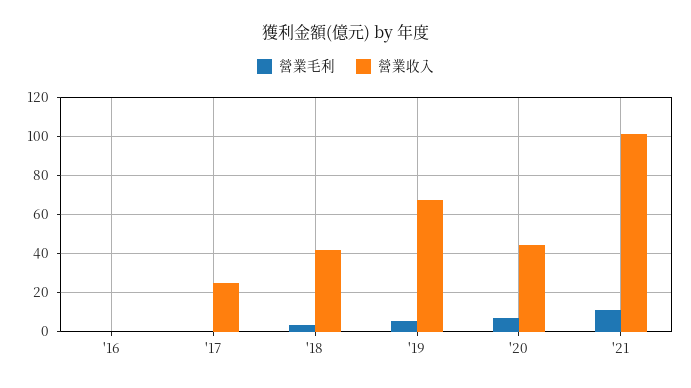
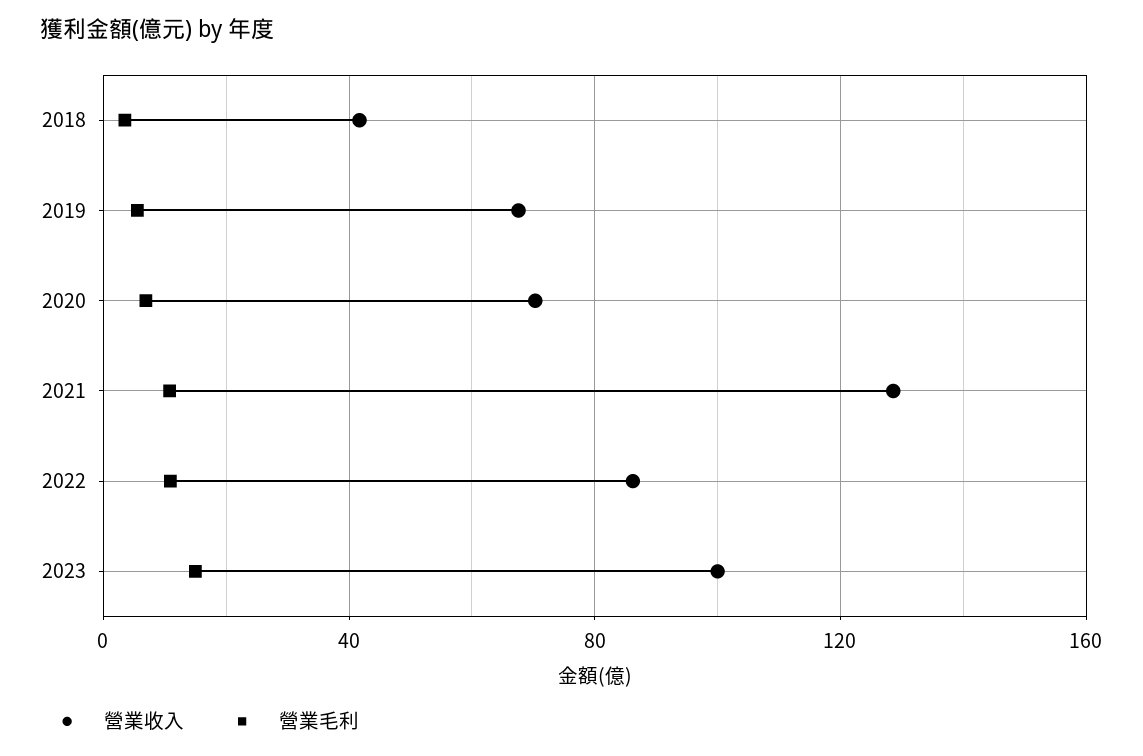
營業毛利, '16: 0 -> none
營業收入, '16: 0 -> none
營業毛利, '17: 0 -> none
營業收入, '17: 25 -> none
營業收入, '20: 45 -> 70
營業收入, '21: 100 -> 130
營業收入, 2022: none -> 85
營業毛利, 2022: none -> 10
營業收入, 2023: none -> 100
營業毛利, 2023: none -> 15

